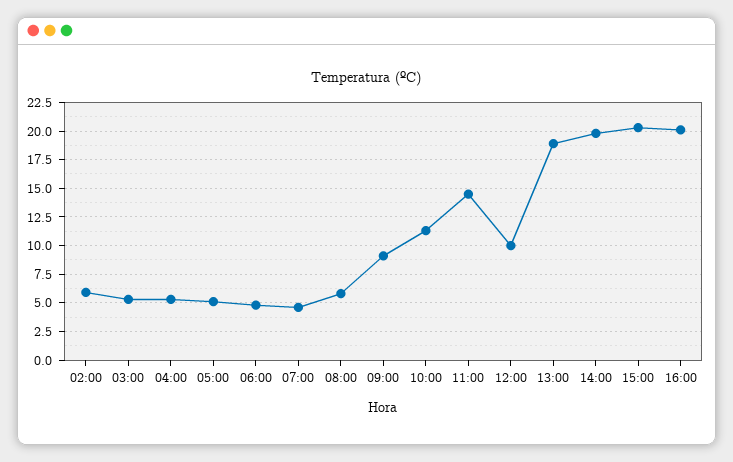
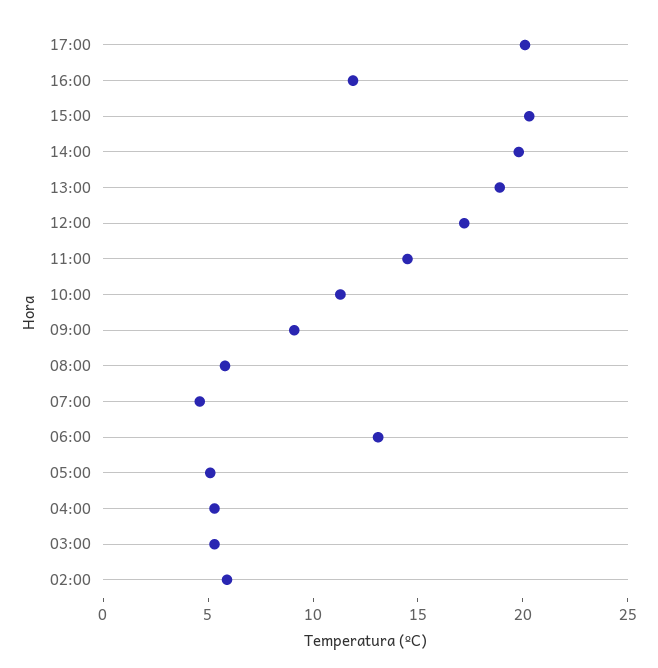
06:00: 5 -> 13
12:00: 10 -> 17
16:00: 20 -> 12
17:00: none -> 20

